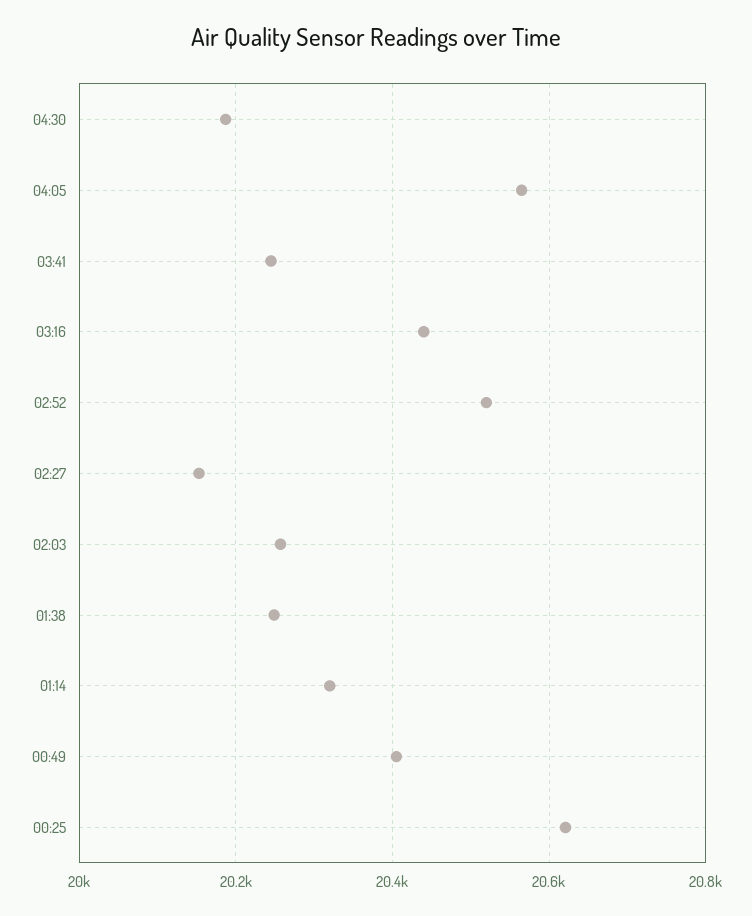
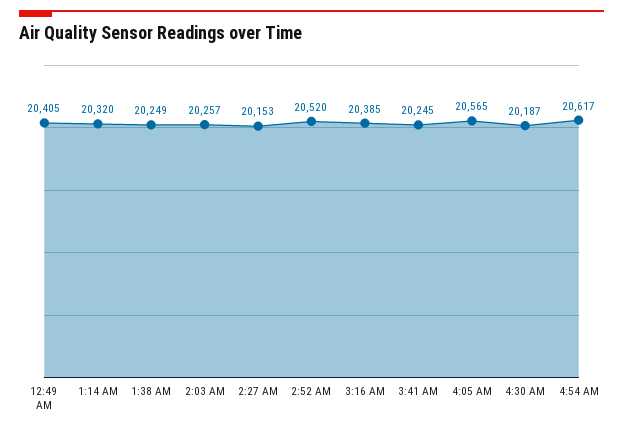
03:16: 20440 -> 20385
00:25: 20620 -> none
4:54 AM: none -> 20617

